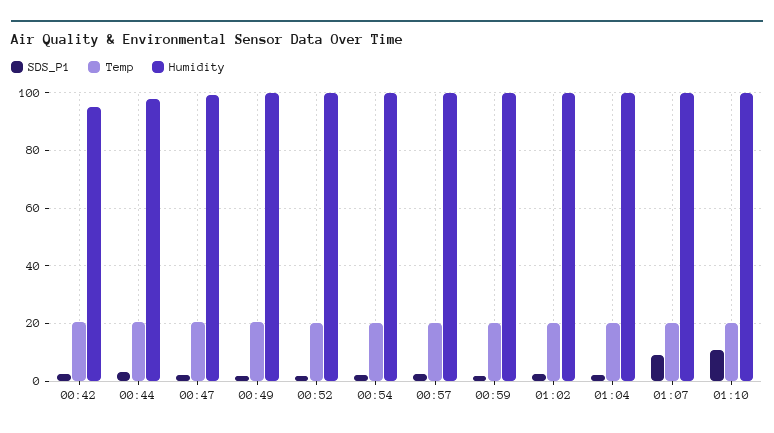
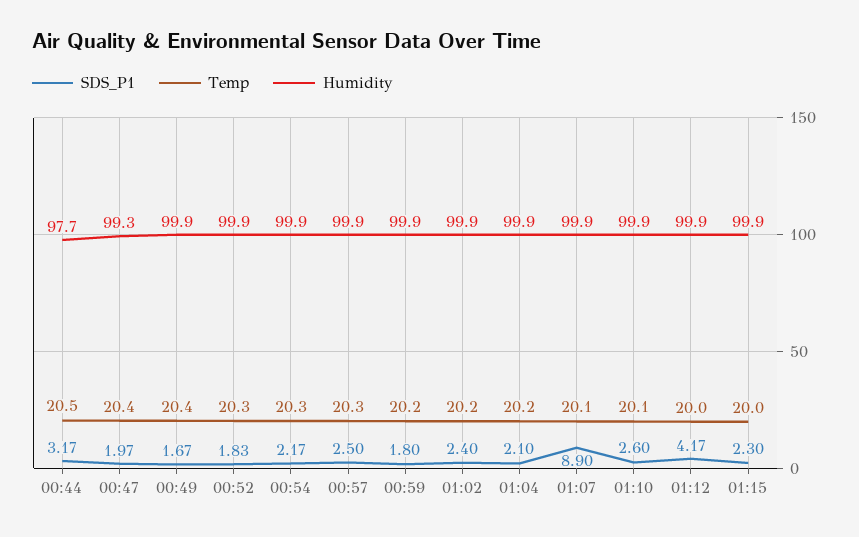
SDS_P1, 00:42: 2.5 -> none
Temp, 00:42: 20 -> none
Humidity, 00:42: 95 -> none
SDS_P1, 01:10: 10 -> 2.6
SDS_P1, 01:12: none -> 4.17
Temp, 01:12: none -> 20
Humidity, 01:12: none -> 99.9
SDS_P1, 01:15: none -> 2.3
Temp, 01:15: none -> 20
Humidity, 01:15: none -> 99.9

